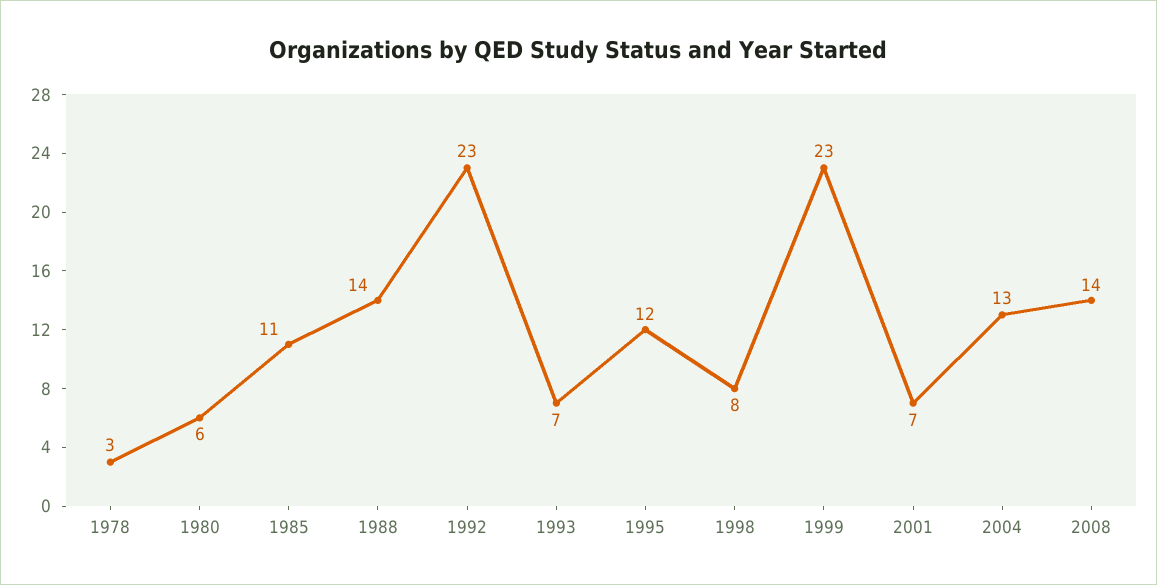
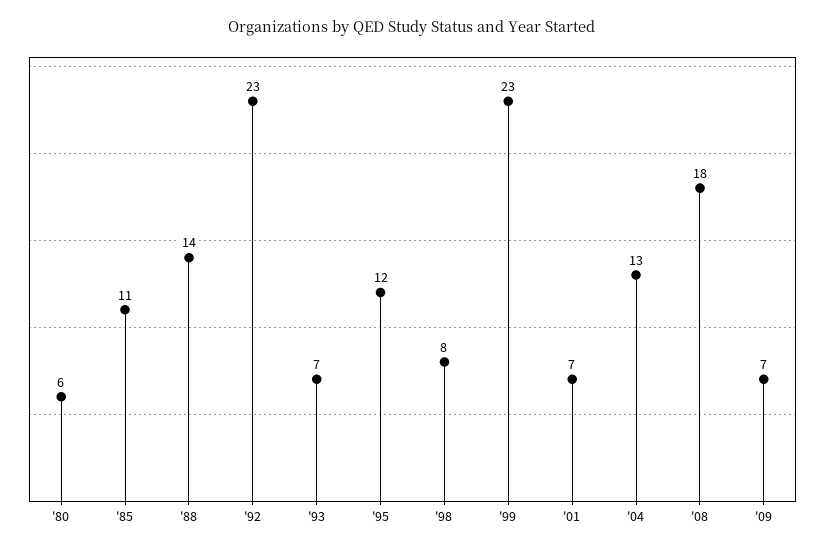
1978: 3 -> none
2008: 14 -> 18
'09: none -> 7

